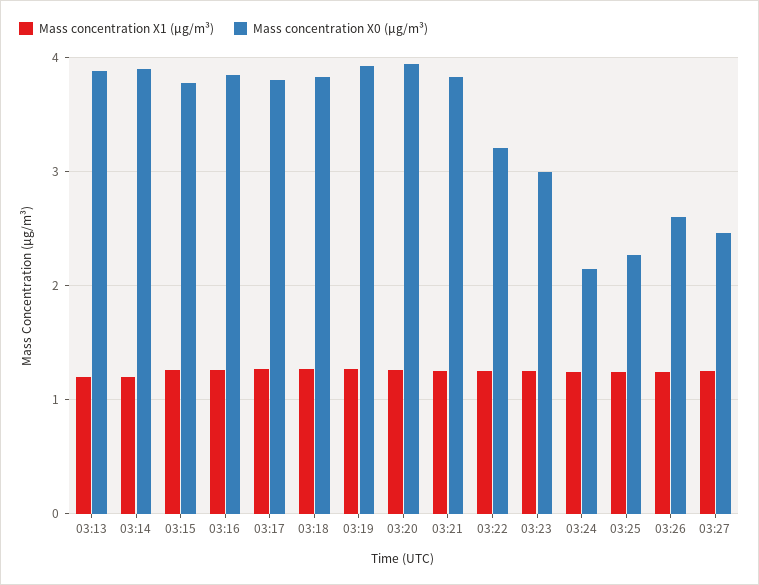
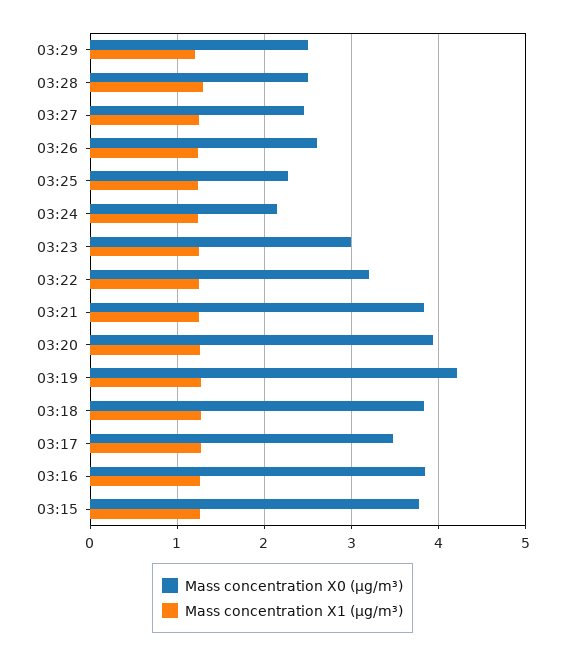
Mass concentration X1 (μg/m³), 03:13: 1.2 -> none
Mass concentration X0 (μg/m³), 03:13: 3.9 -> none
Mass concentration X1 (μg/m³), 03:14: 1.2 -> none
Mass concentration X0 (μg/m³), 03:14: 3.9 -> none
Mass concentration X0 (μg/m³), 03:17: 3.8 -> 3.5
Mass concentration X0 (μg/m³), 03:19: 3.9 -> 4.2
Mass concentration X0 (μg/m³), 03:29: none -> 2.5
Mass concentration X1 (μg/m³), 03:29: none -> 1.2
Mass concentration X0 (μg/m³), 03:28: none -> 2.5
Mass concentration X1 (μg/m³), 03:28: none -> 1.3

